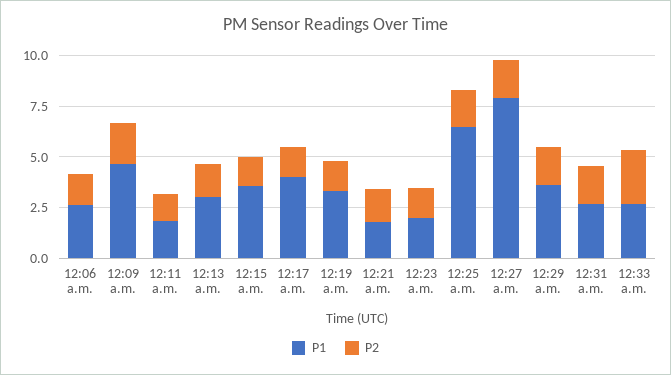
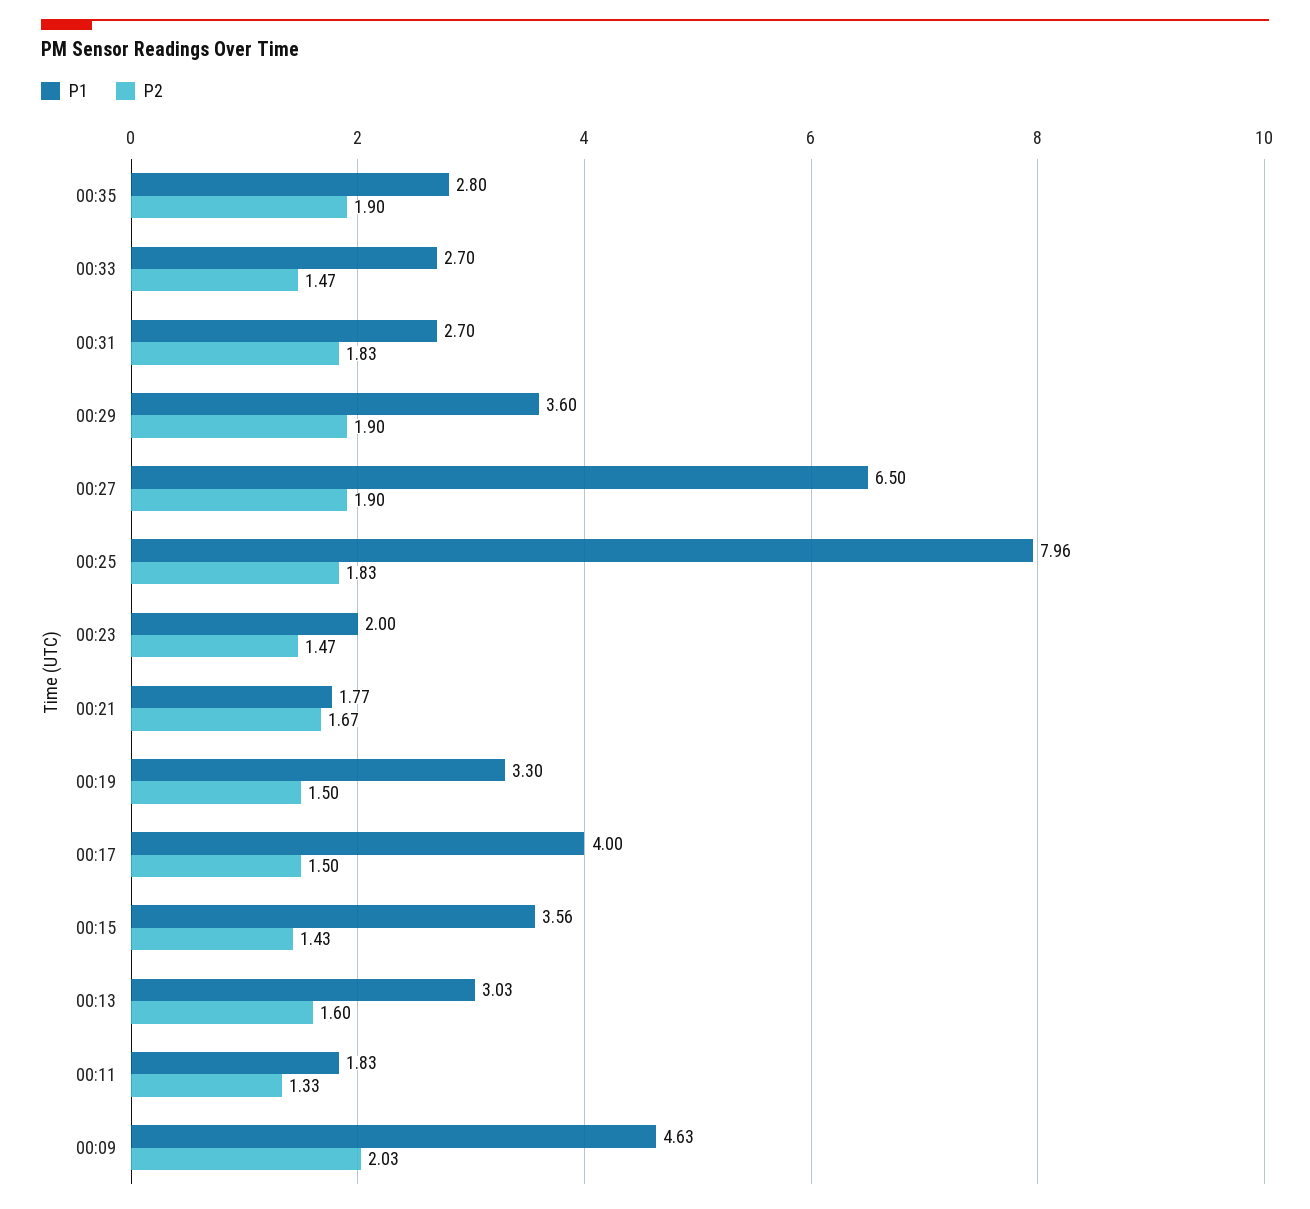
P1, 12:06 a.m.: 2.5 -> none
P2, 12:06 a.m.: 1.5 -> none
P1, 12:25 a.m.: 6.5 -> 7.96
P1, 12:27 a.m.: 8 -> 6.5
P2, 12:33 a.m.: 2.5 -> 1.47
P1, 00:35: none -> 2.8
P2, 00:35: none -> 1.9

